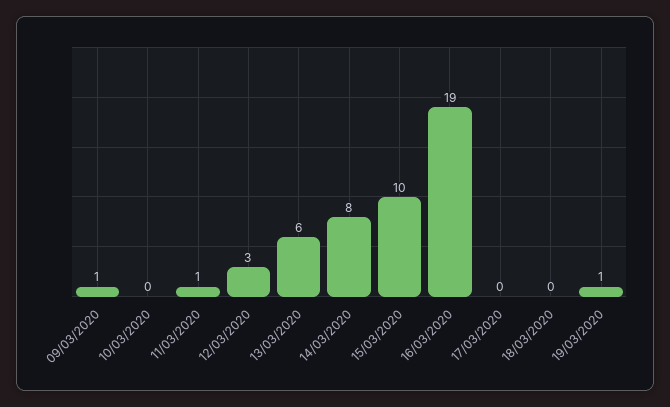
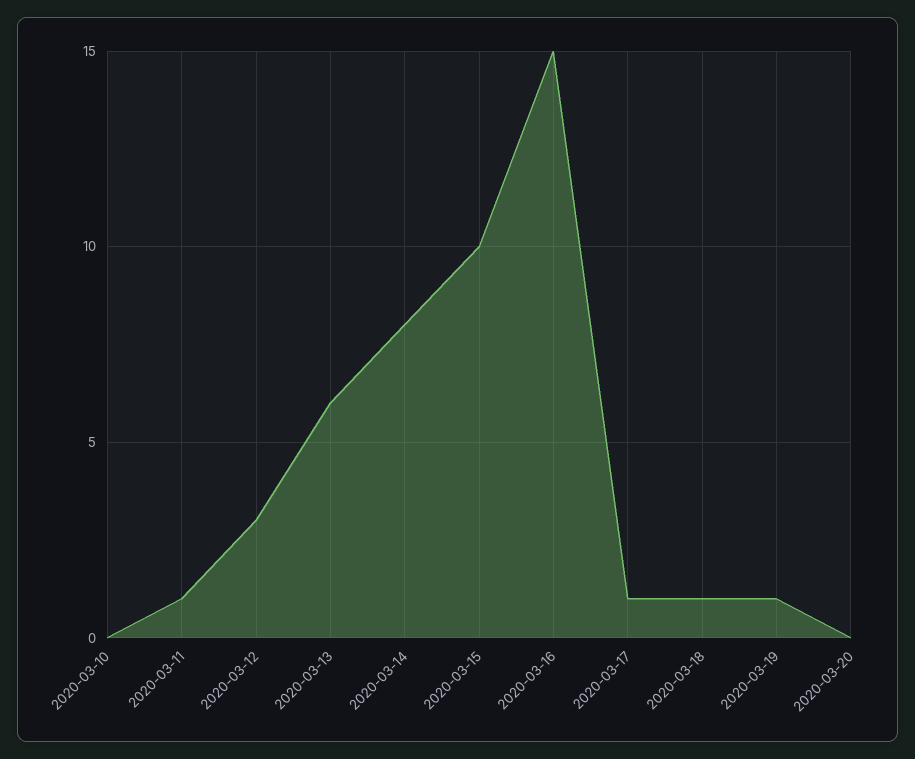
09/03/2020: 1 -> none
16/03/2020: 19 -> 15
17/03/2020: 0 -> 1
18/03/2020: 0 -> 1
2020-03-20: none -> 0

